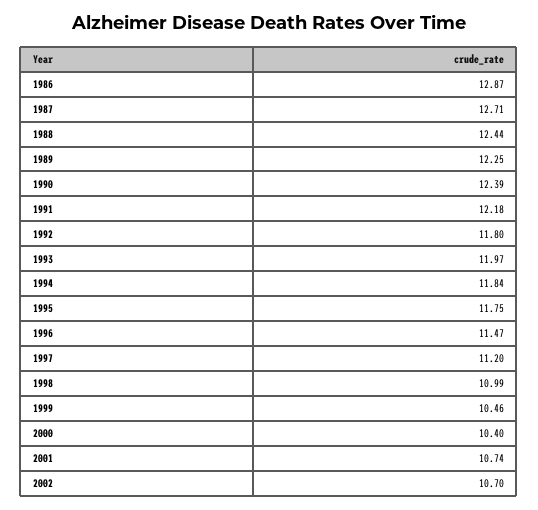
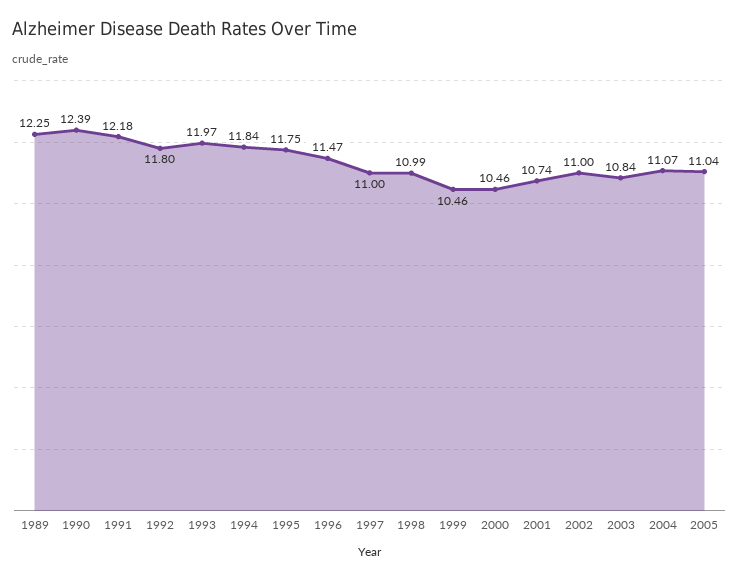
1986: 12.87 -> none
1987: 12.71 -> none
1988: 12.44 -> none
1997: 11.2 -> 11
2000: 10.4 -> 10.46
2002: 10.7 -> 11
2003: none -> 10.84
2004: none -> 11.07
2005: none -> 11.04

